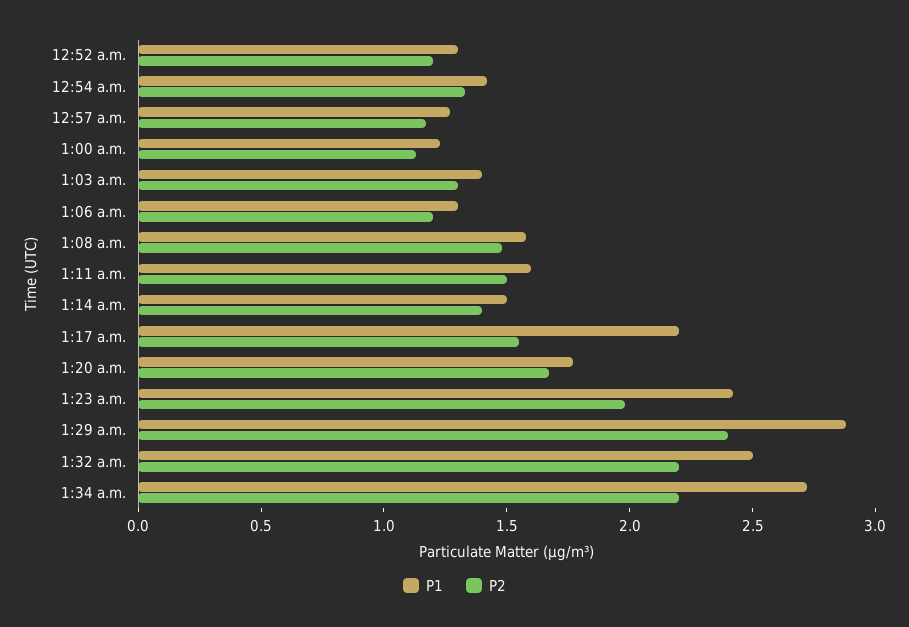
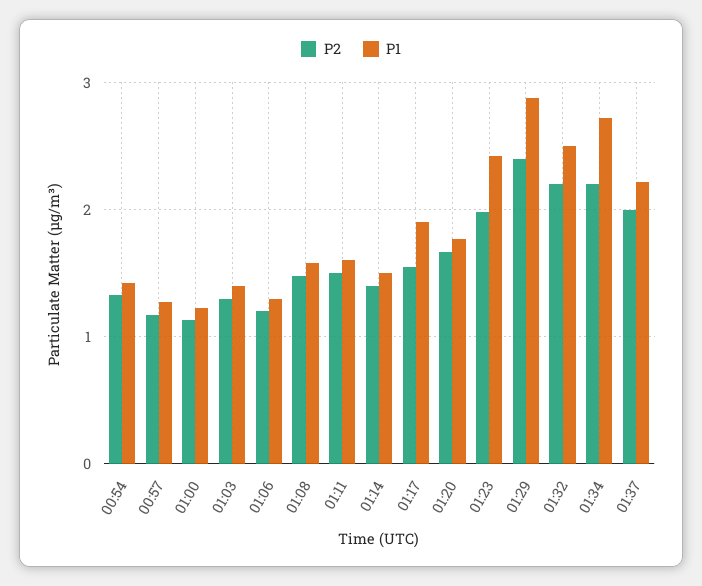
P1, 12:52 a.m.: 1.3 -> none
P2, 12:52 a.m.: 1.2 -> none
P1, 1:17 a.m.: 2.2 -> 1.9
P2, 01:37: none -> 2
P1, 01:37: none -> 2.2

